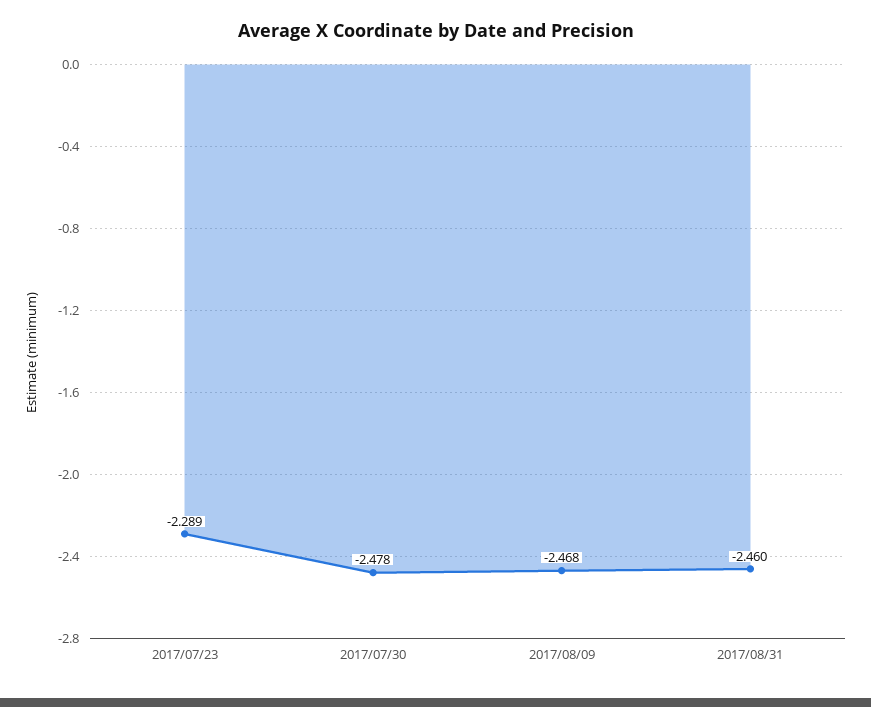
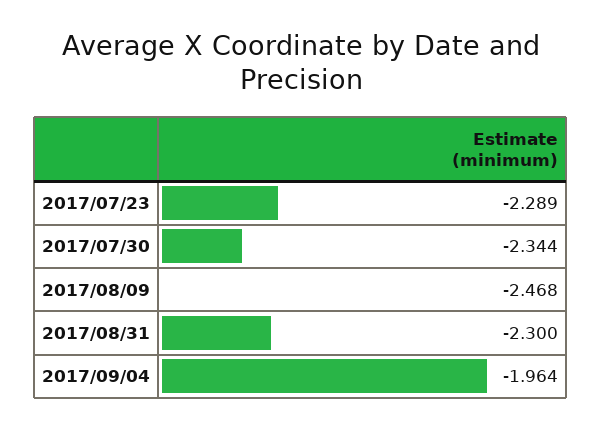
2017/07/30: -2.478 -> -2.344
2017/08/31: -2.46 -> -2.3
2017/09/04: none -> -1.964

